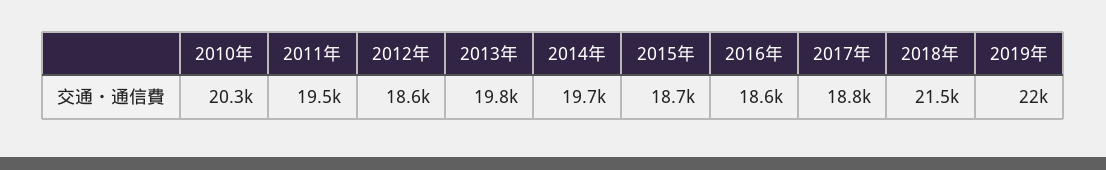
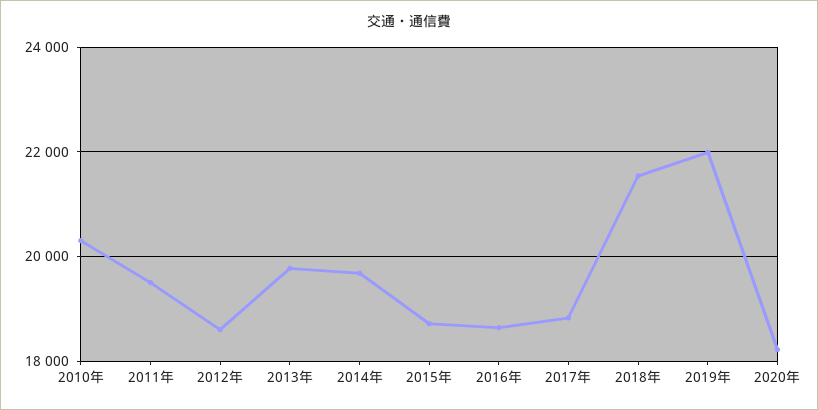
2020年: none -> 18200

